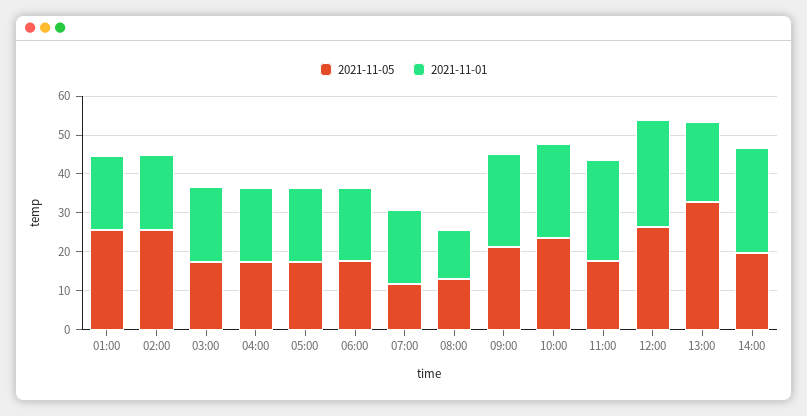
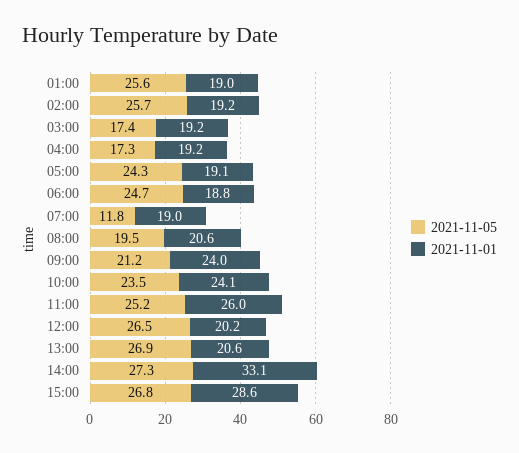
2021-11-05, 05:00: 17.5 -> 24.3
2021-11-05, 06:00: 17.5 -> 24.7
2021-11-05, 08:00: 12.5 -> 19.5
2021-11-01, 08:00: 12.5 -> 20.6
2021-11-05, 11:00: 17.5 -> 25.2
2021-11-01, 12:00: 27.5 -> 20.2
2021-11-05, 13:00: 32.5 -> 26.9
2021-11-05, 14:00: 20 -> 27.3
2021-11-01, 14:00: 27.5 -> 33.1
2021-11-05, 15:00: none -> 26.8
2021-11-01, 15:00: none -> 28.6

